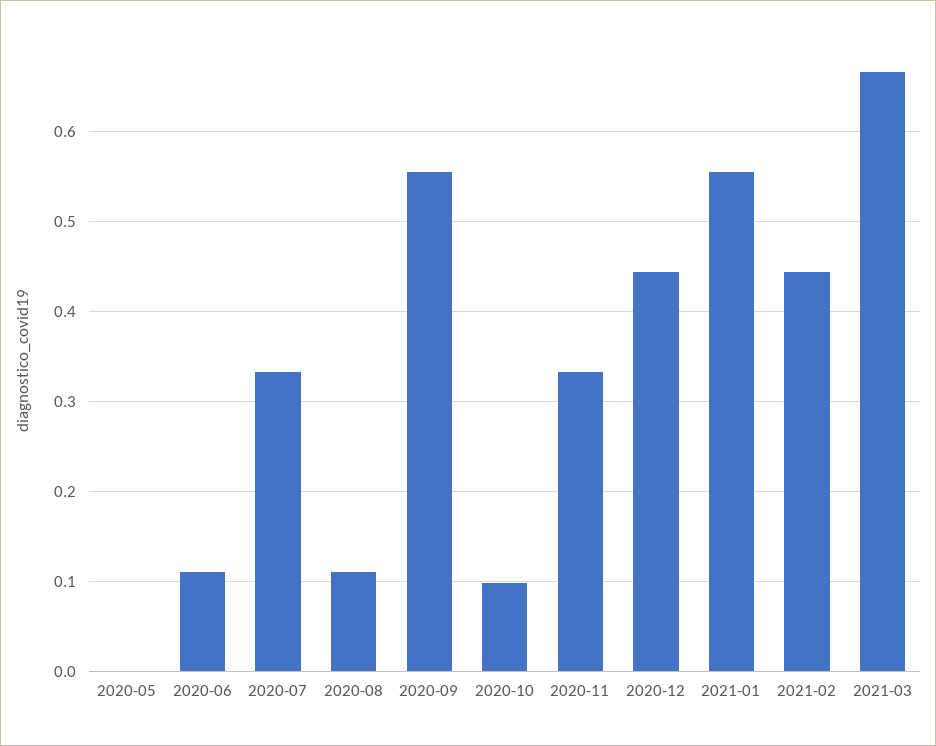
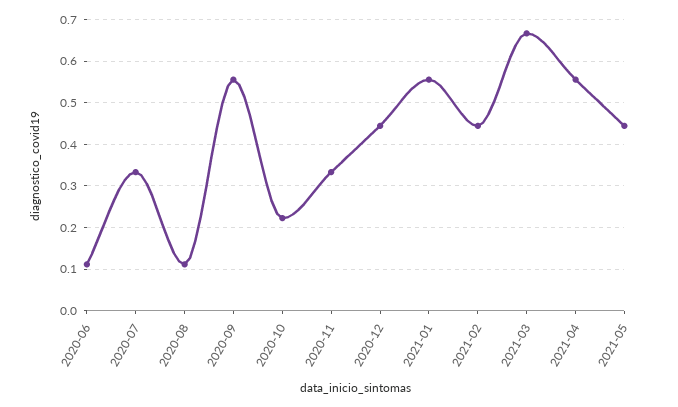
2020-05: 0 -> none
2020-10: 0.1 -> 0.22
2021-04: none -> 0.56
2021-05: none -> 0.44

